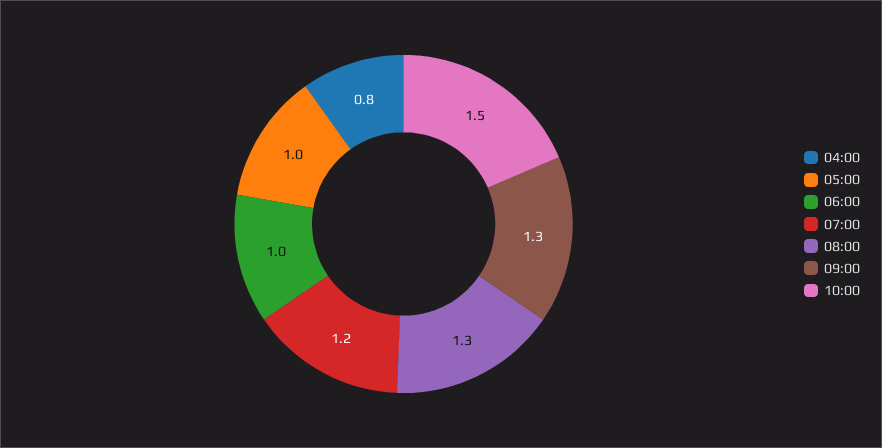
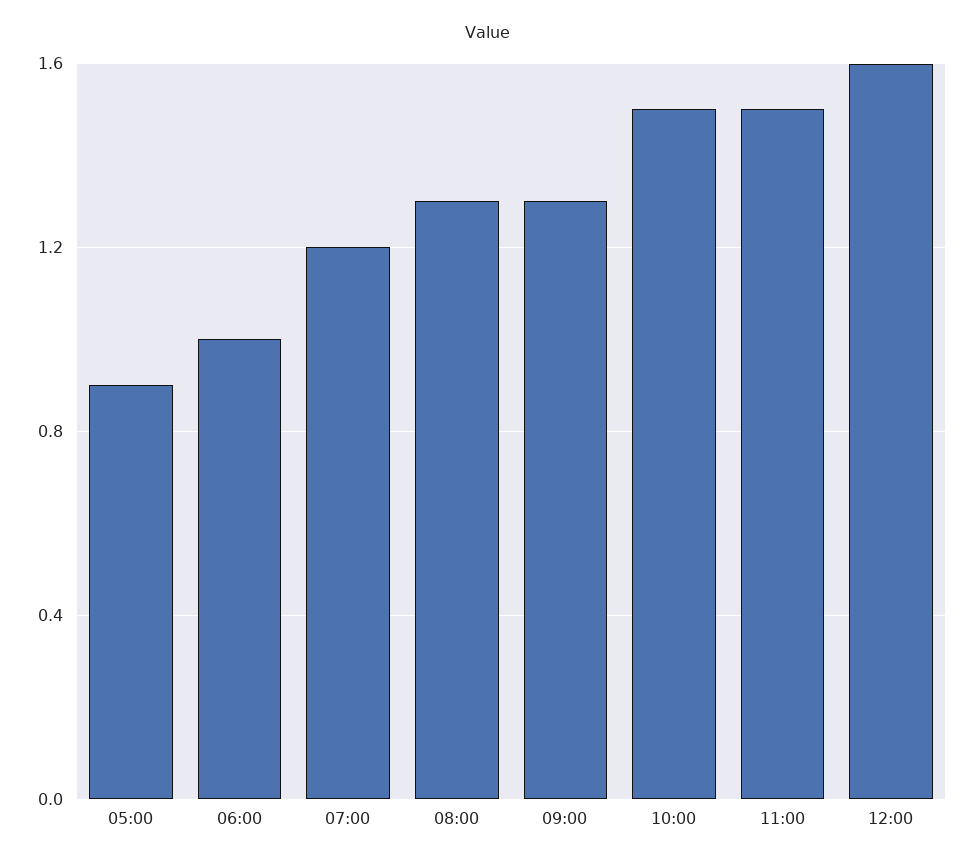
04:00: 0.8 -> none
05:00: 1 -> 0.9
11:00: none -> 1.5
12:00: none -> 1.6

